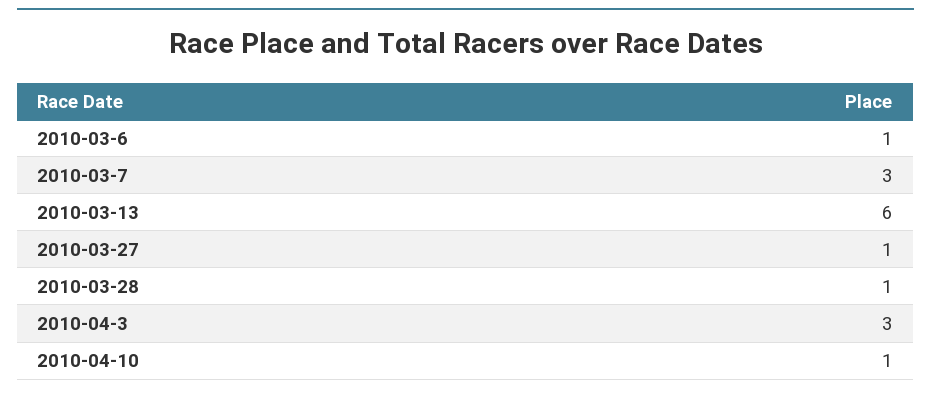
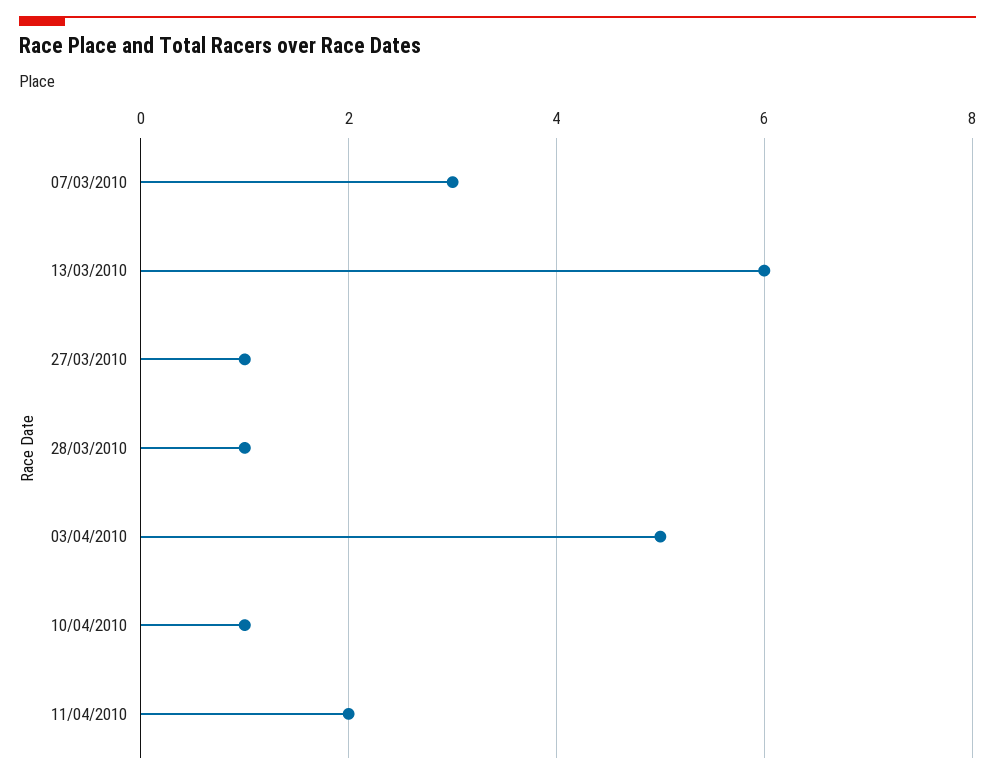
2010-03-6: 1 -> none
2010-04-3: 3 -> 5
11/04/2010: none -> 2

